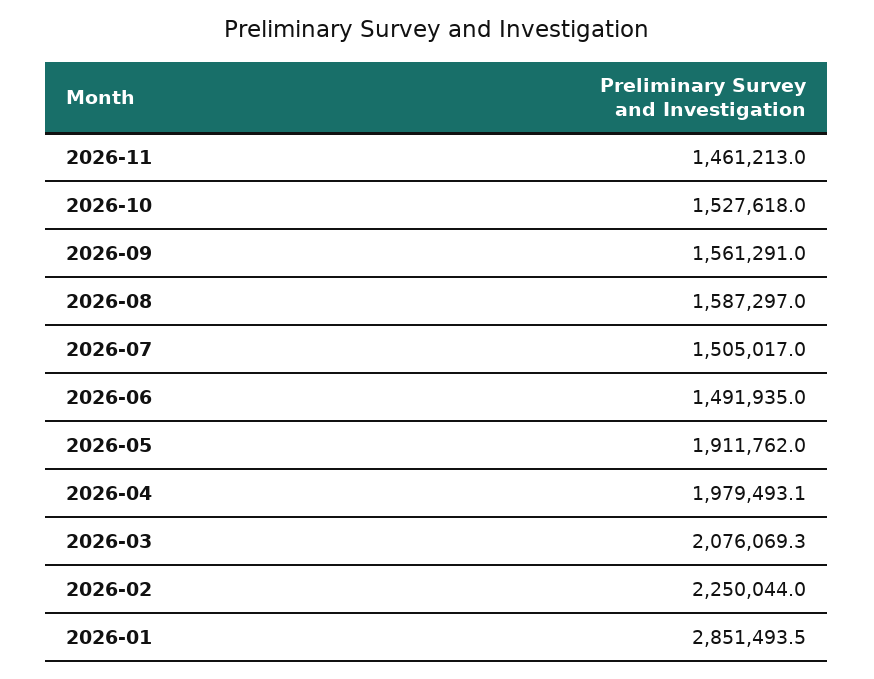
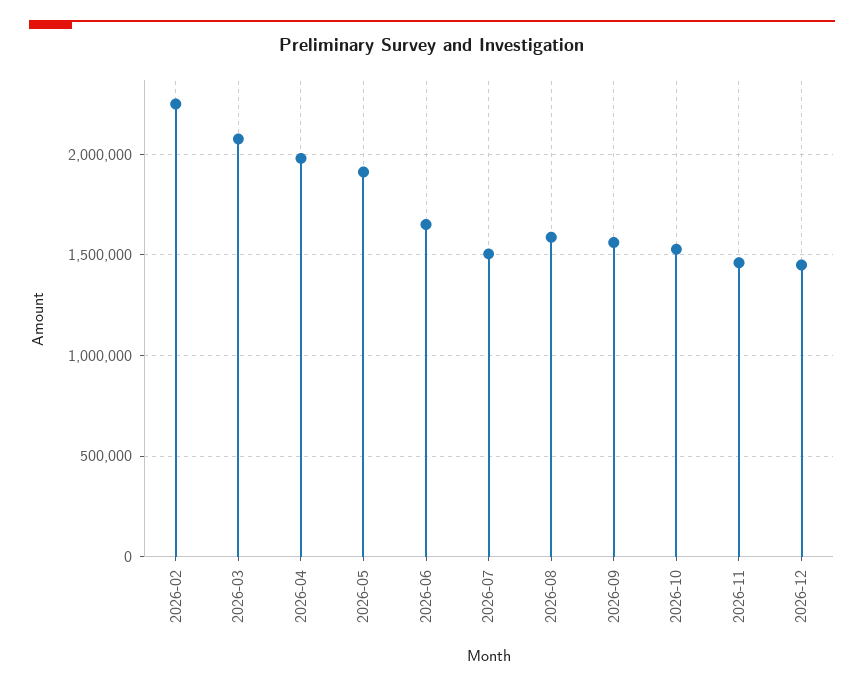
2026-06: 1491935 -> 1650000
2026-01: 2851493.5 -> none
2026-12: none -> 1450000

